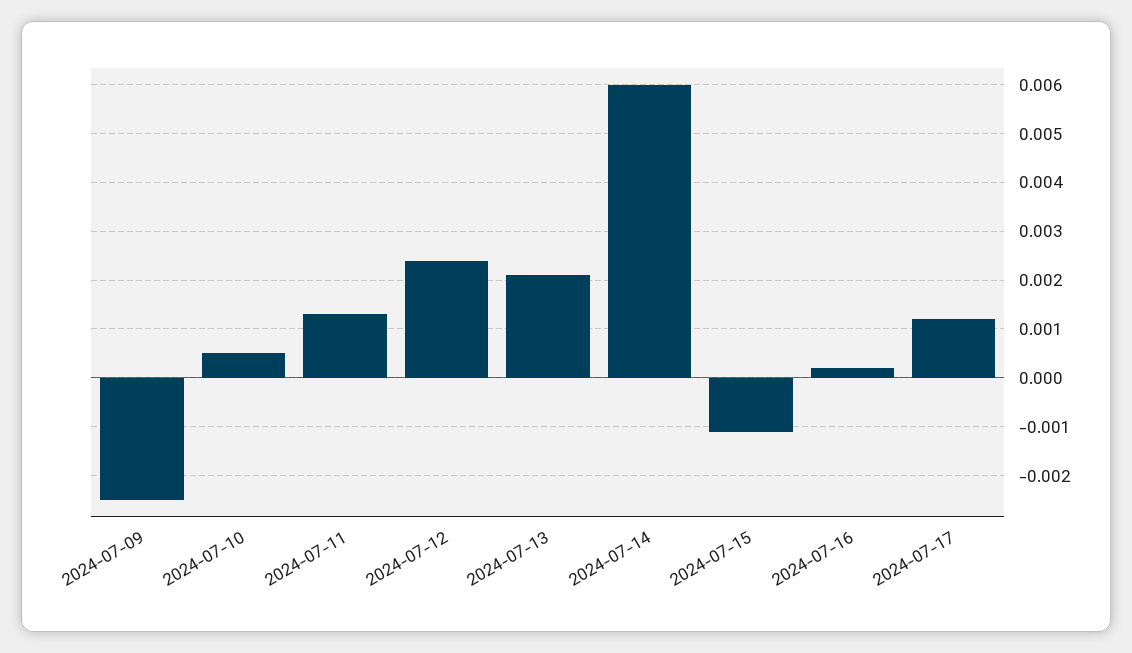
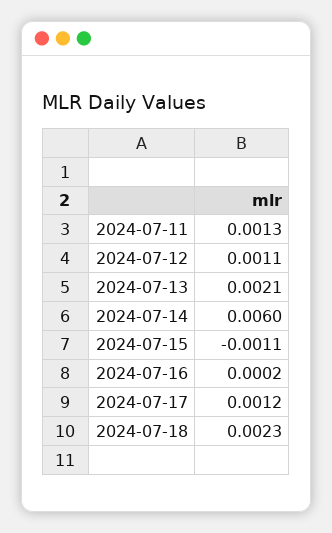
2024-07-09: -0.0025 -> none
2024-07-10: 0.0005 -> none
2024-07-12: 0.0025 -> 0.0011
2024-07-18: none -> 0.0023

